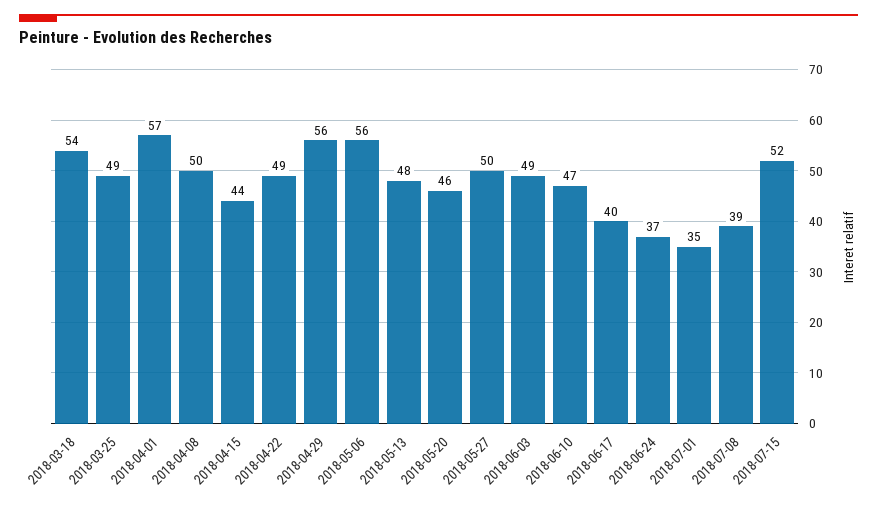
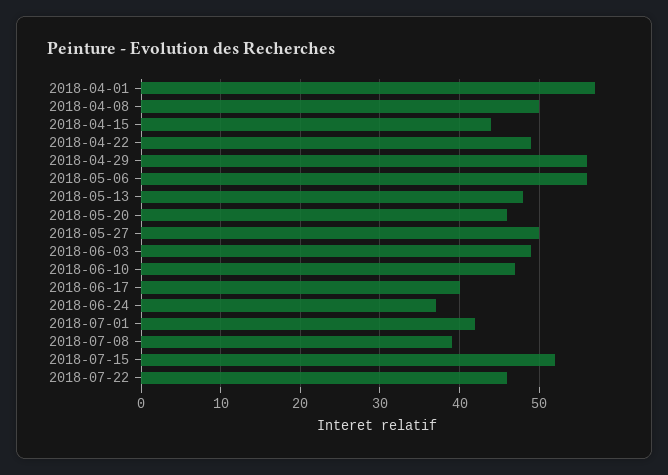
2018-03-18: 54 -> none
2018-03-25: 49 -> none
2018-07-01: 35 -> 42
2018-07-22: none -> 46

